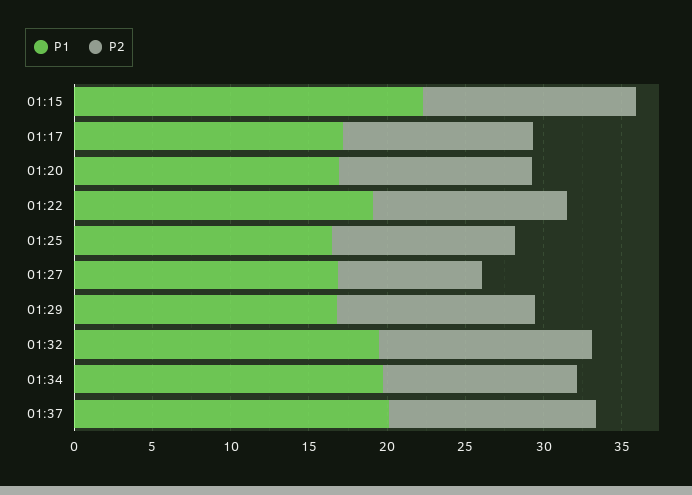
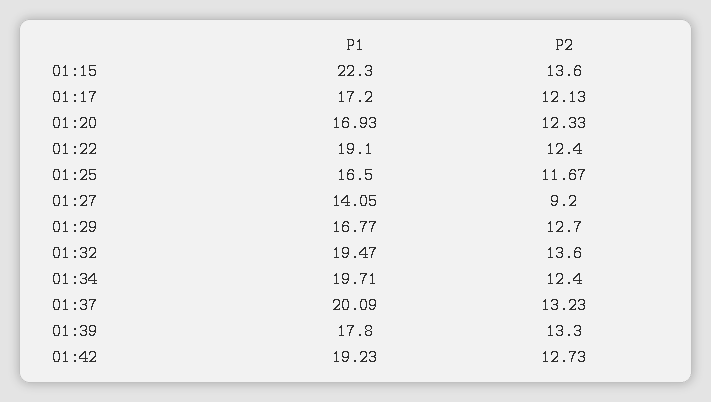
P1, 01:27: 17 -> 14.05
P1, 01:39: none -> 17.8
P2, 01:39: none -> 13.3
P1, 01:42: none -> 19.23
P2, 01:42: none -> 12.73

